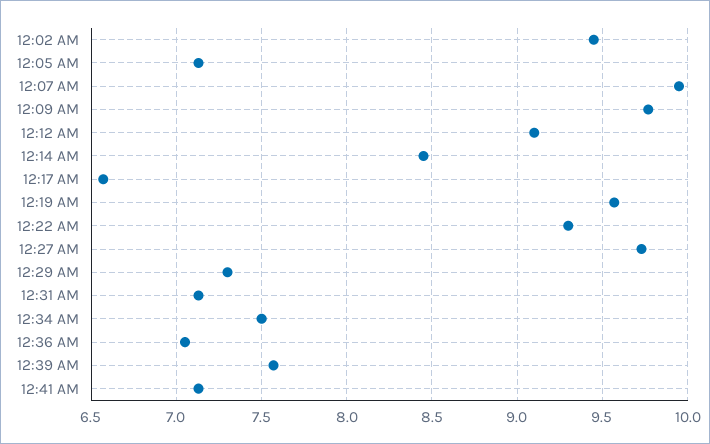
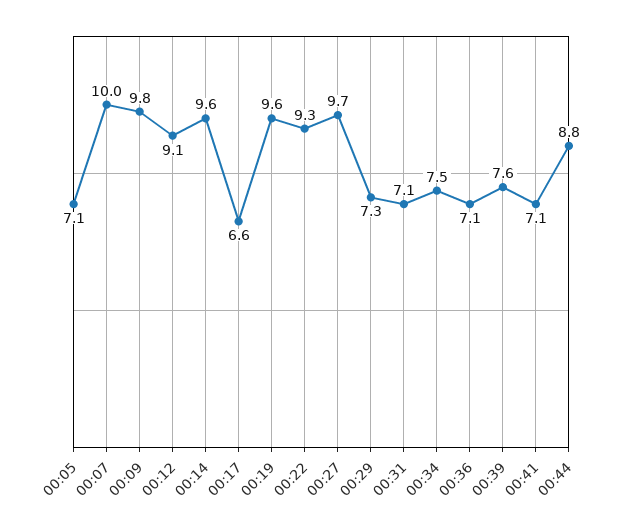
12:02 AM: 9.45 -> none
12:14 AM: 8.45 -> 9.6
00:44: none -> 8.8

